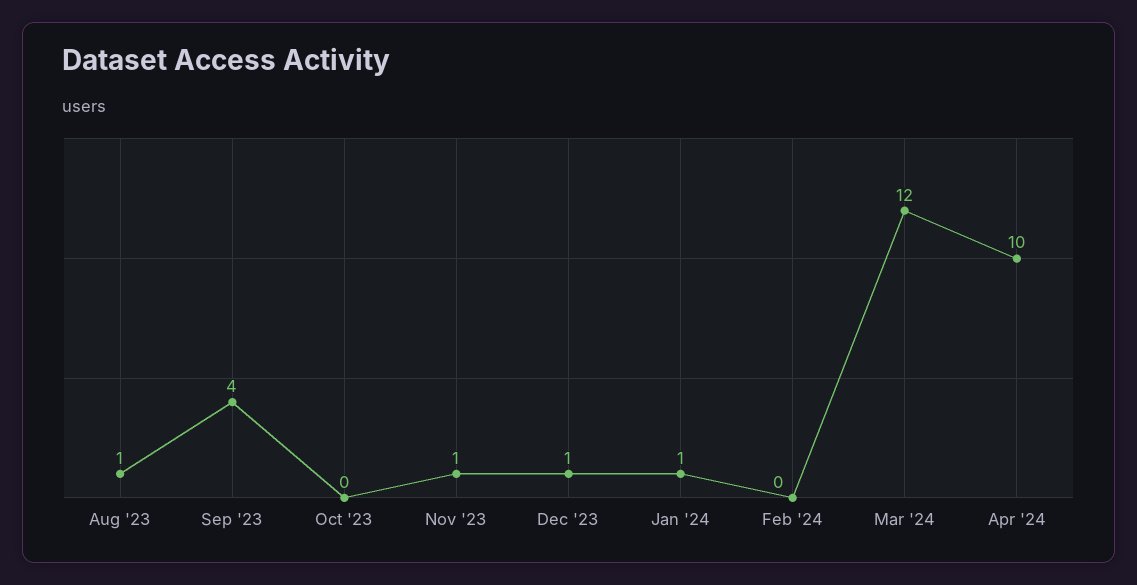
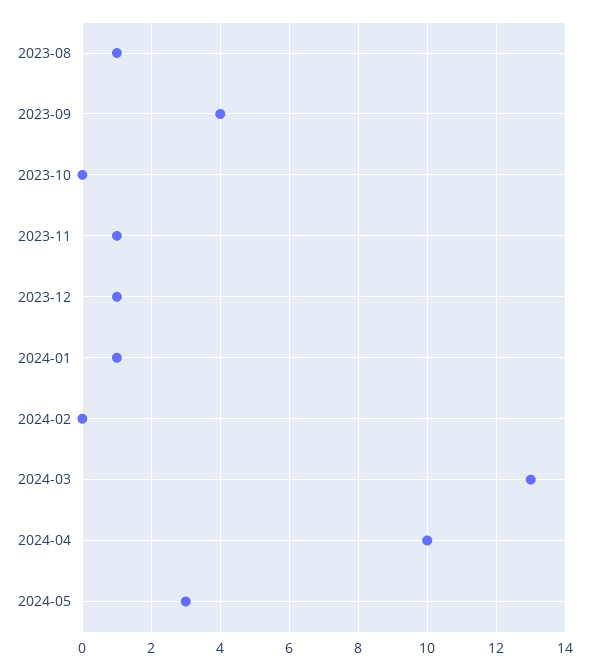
Mar '24: 12 -> 13
2024-05: none -> 3

